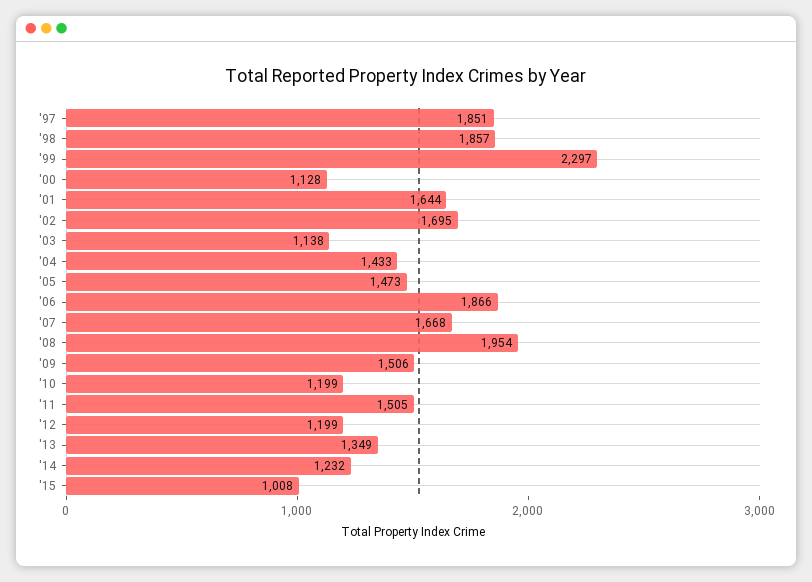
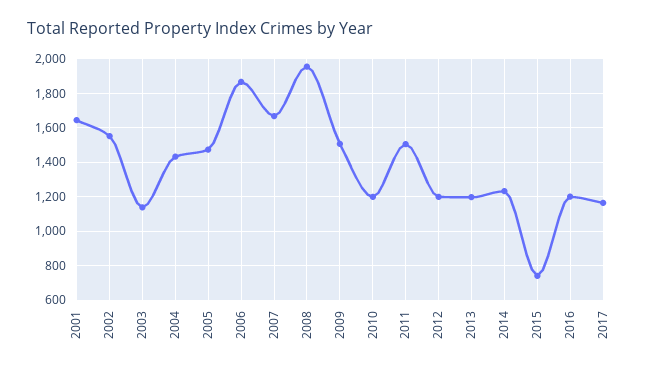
'97: 1851 -> none
'98: 1857 -> none
'99: 2297 -> none
'00: 1128 -> none
'02: 1695 -> 1550
'13: 1349 -> 1200
'15: 1008 -> 750
2016: none -> 1200
2017: none -> 1150

